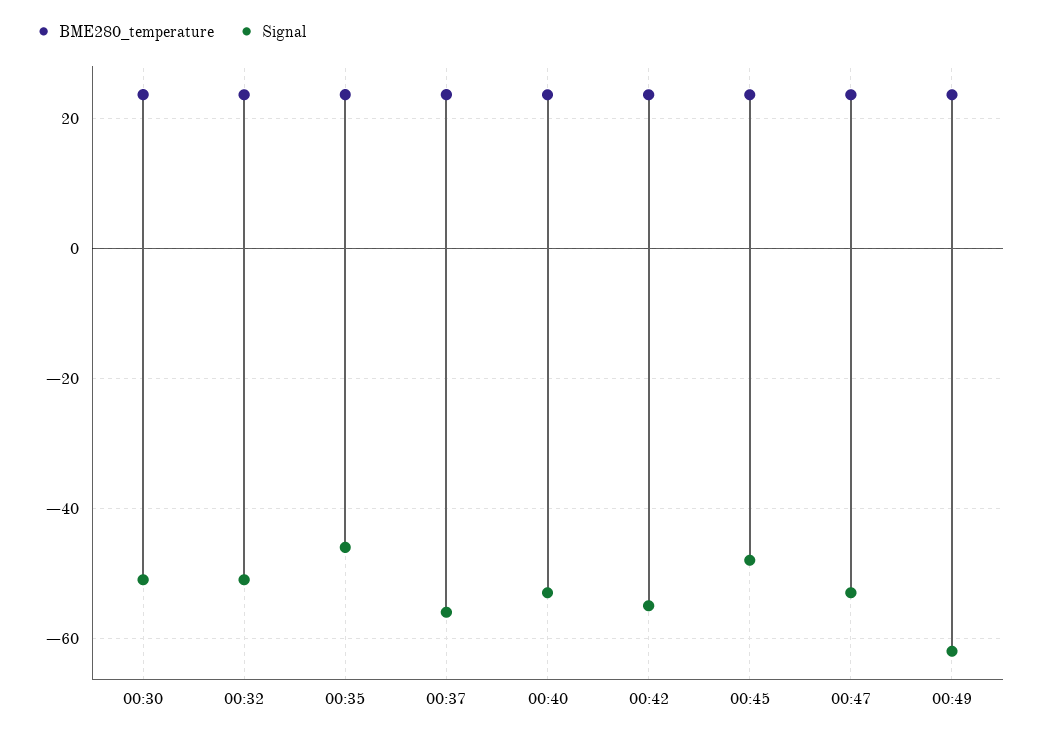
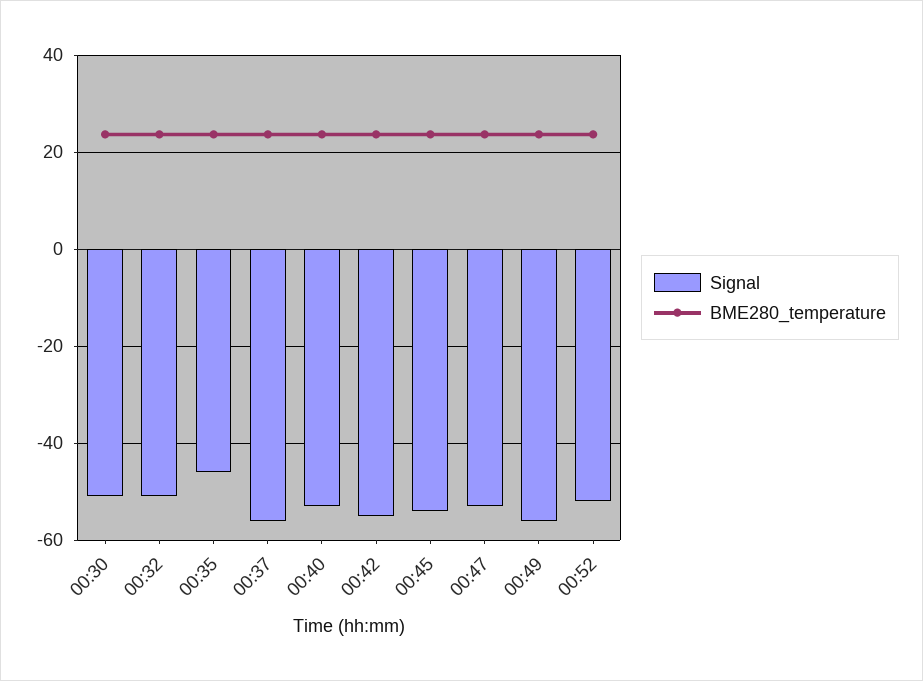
Signal, 00:45: -48 -> -54
Signal, 00:49: -62 -> -56
Signal, 00:52: none -> -52
BME280_temperature, 00:52: none -> 24

